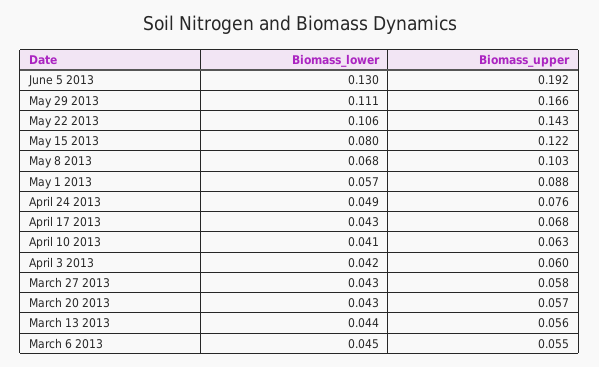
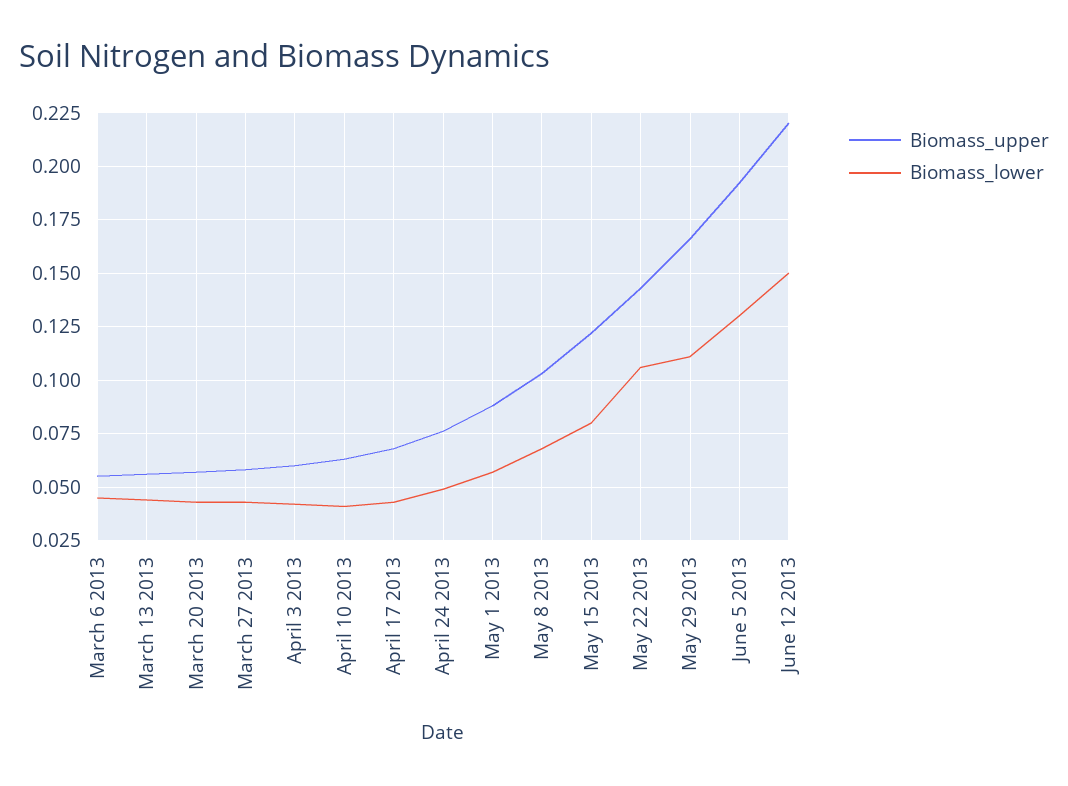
Biomass_upper, June 12 2013: none -> 0.22
Biomass_lower, June 12 2013: none -> 0.15

